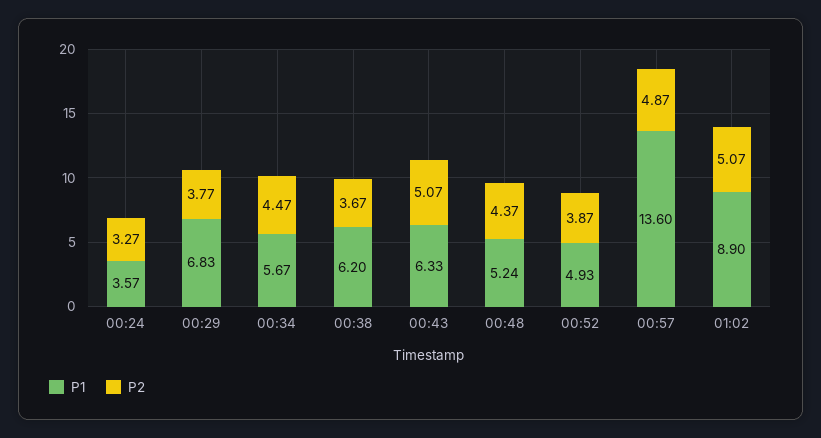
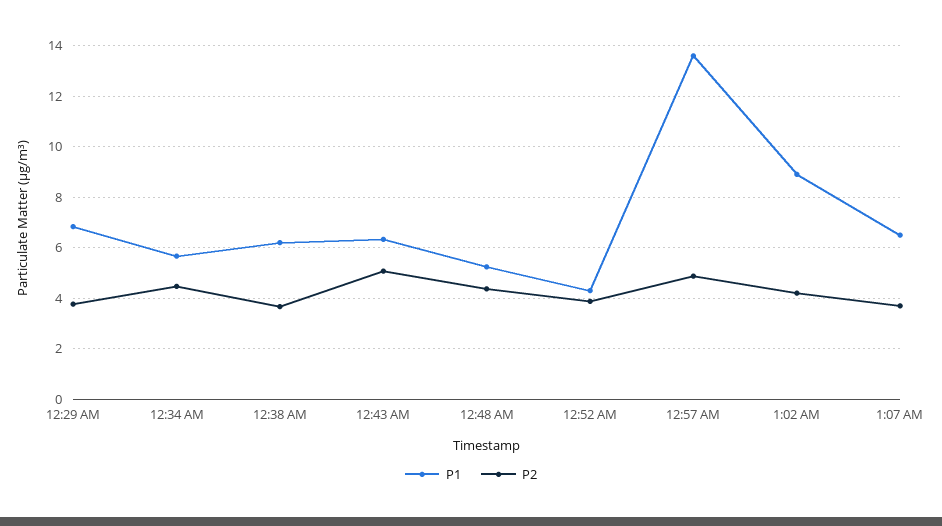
P1, 00:24: 3.57 -> none
P2, 00:24: 3.27 -> none
P1, 00:52: 4.93 -> 4.25
P2, 01:02: 5.07 -> 4.25
P1, 1:07 AM: none -> 6.5
P2, 1:07 AM: none -> 3.75

